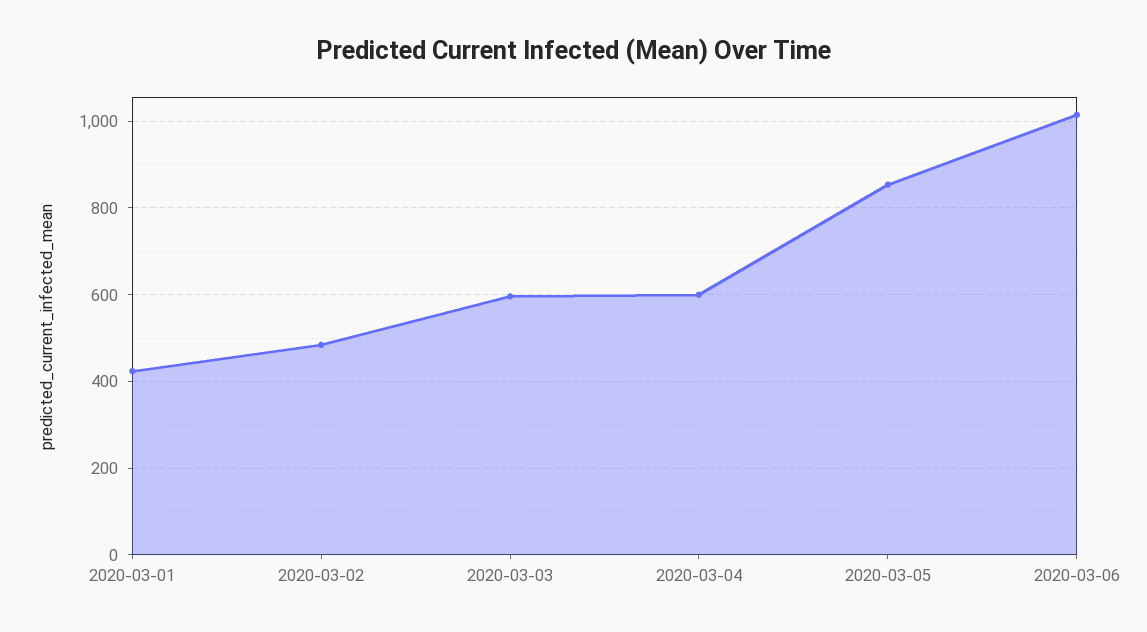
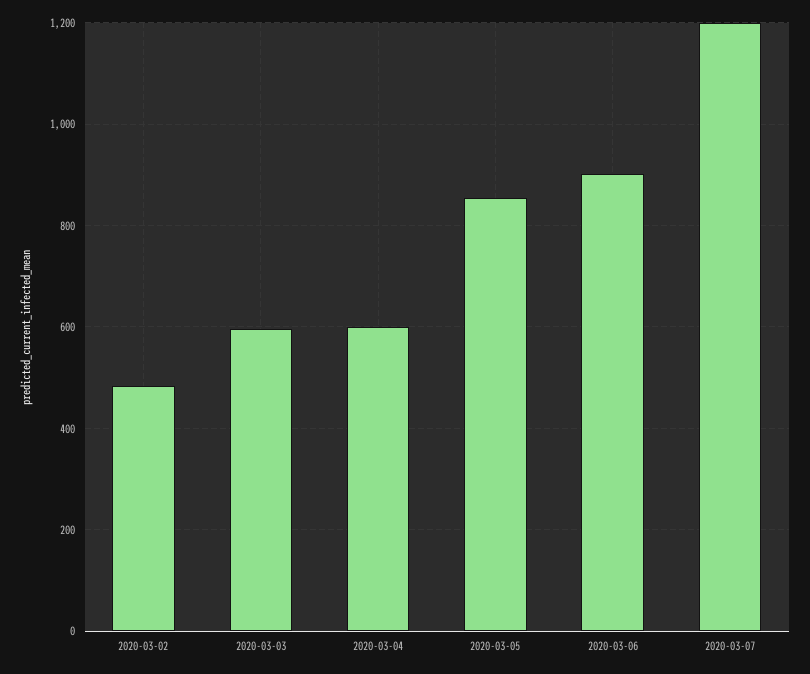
2020-03-01: 420 -> none
2020-03-06: 1020 -> 900
2020-03-07: none -> 1200

